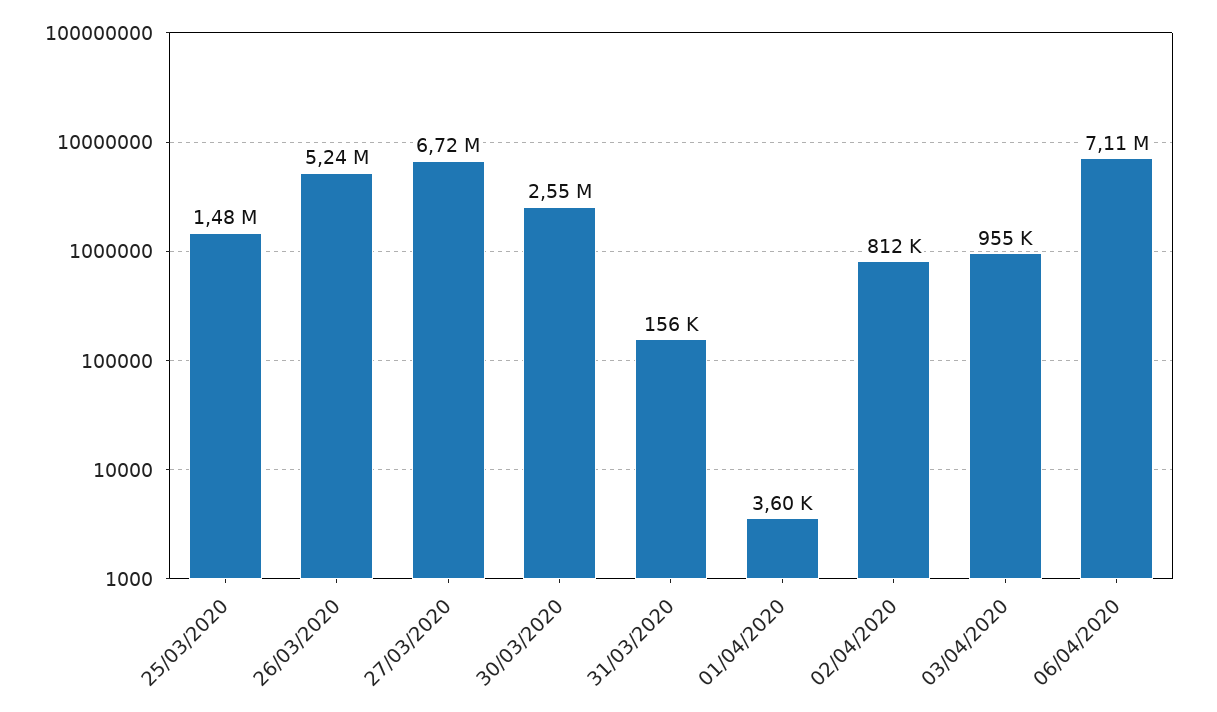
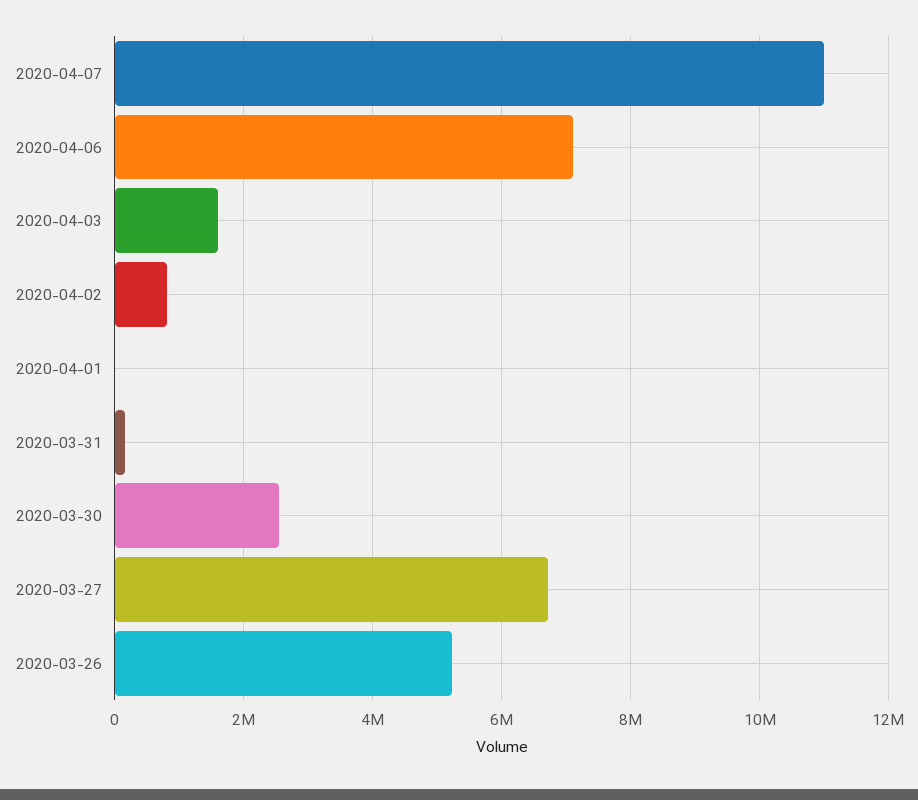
25/03/2020: 1480000 -> none
03/04/2020: 955000 -> 1600000
2020-04-07: none -> 11000000

